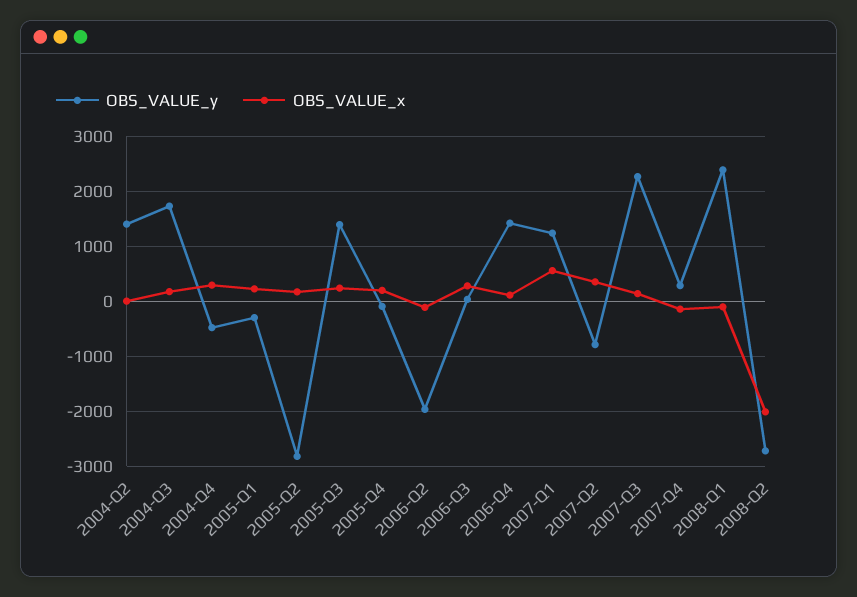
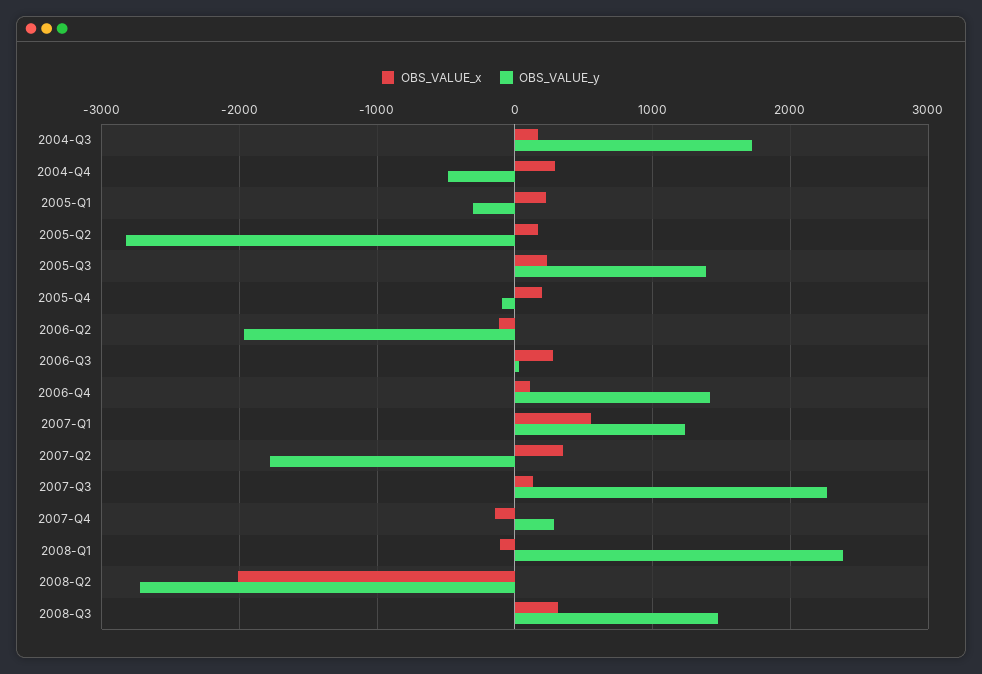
OBS_VALUE_y, 2004-Q2: 1400 -> none
OBS_VALUE_x, 2004-Q2: 0 -> none
OBS_VALUE_y, 2007-Q2: -800 -> -1800
OBS_VALUE_x, 2008-Q3: none -> 300
OBS_VALUE_y, 2008-Q3: none -> 1500

